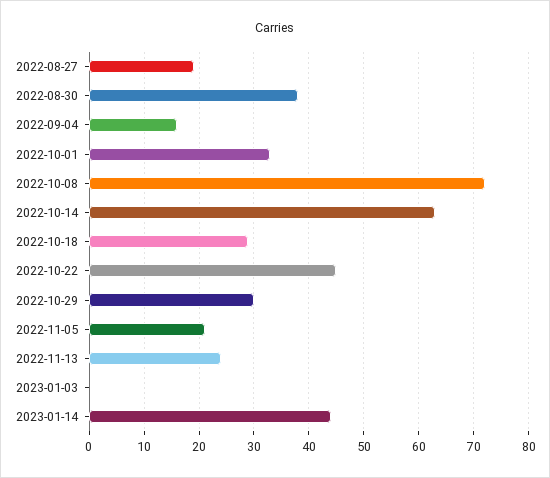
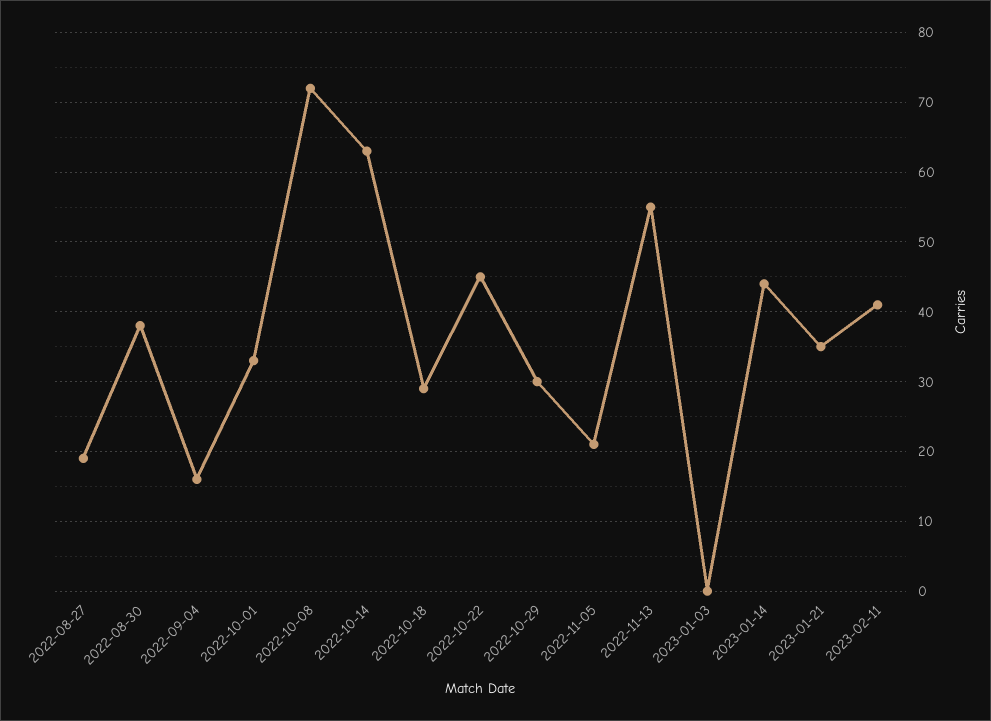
2022-11-13: 25 -> 55
2023-01-21: none -> 35
2023-02-11: none -> 41

